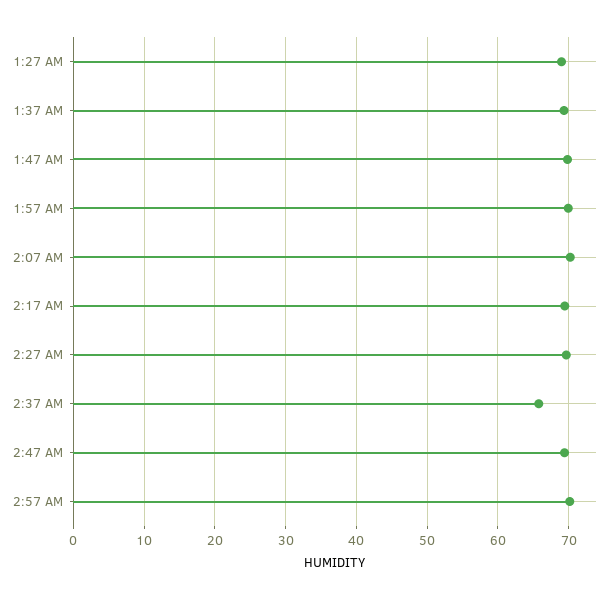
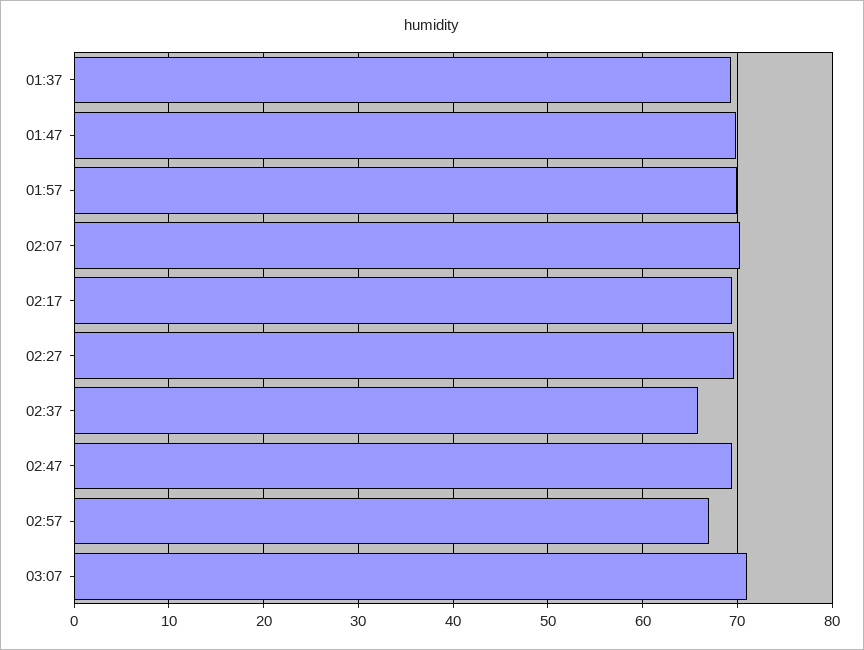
1:27 AM: 69 -> none
2:57 AM: 70 -> 67
03:07: none -> 71

